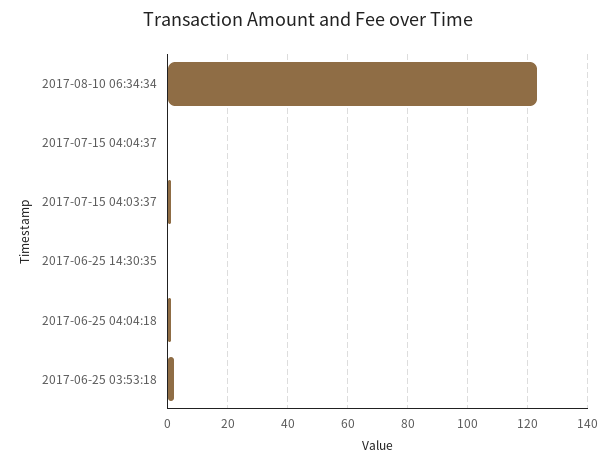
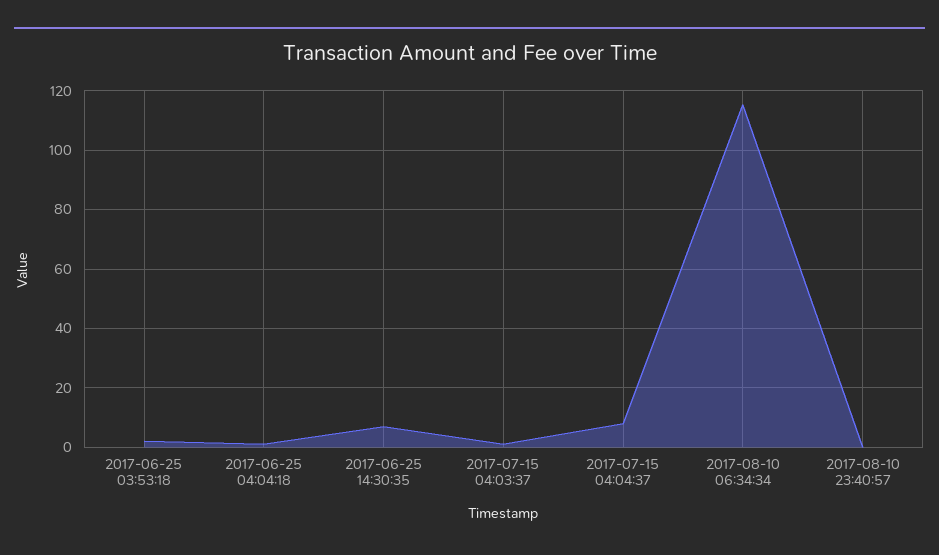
2017-08-10 06:34:34: 122.5 -> 115
2017-07-15 04:04:37: 0 -> 7.5
2017-06-25 14:30:35: 0 -> 7.5
2017-08-10 23:40:57: none -> 0

